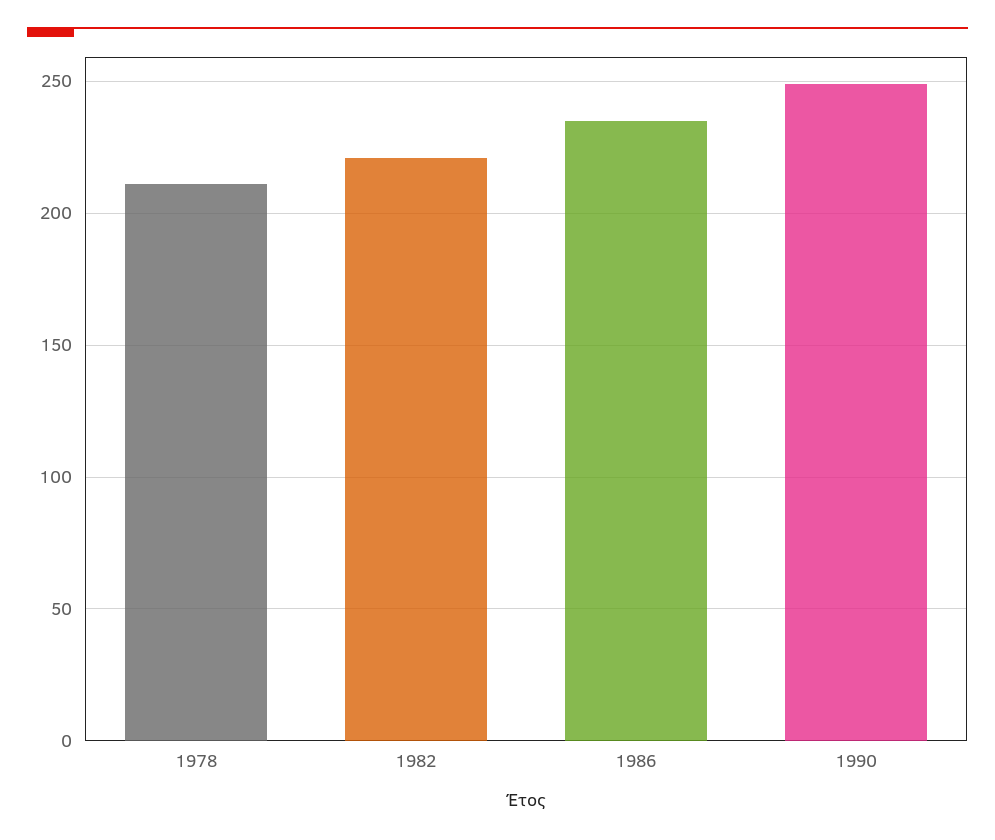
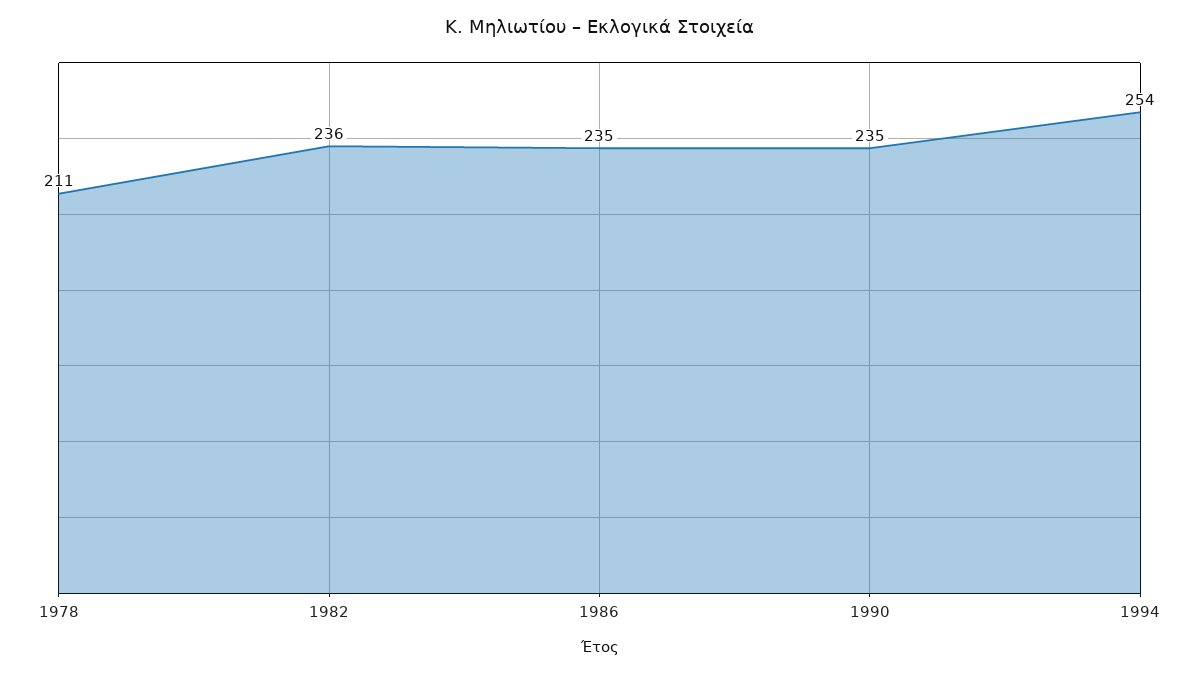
1982: 220 -> 236
1990: 250 -> 235
1994: none -> 254

